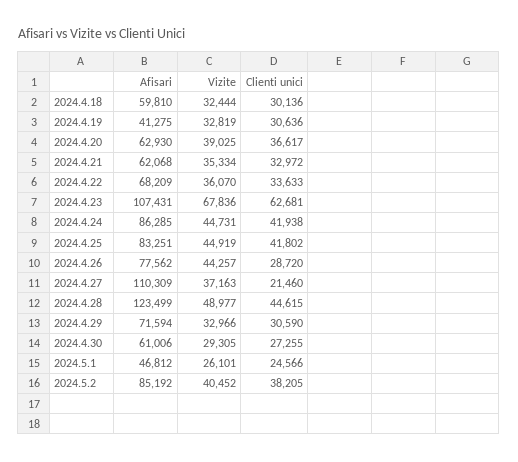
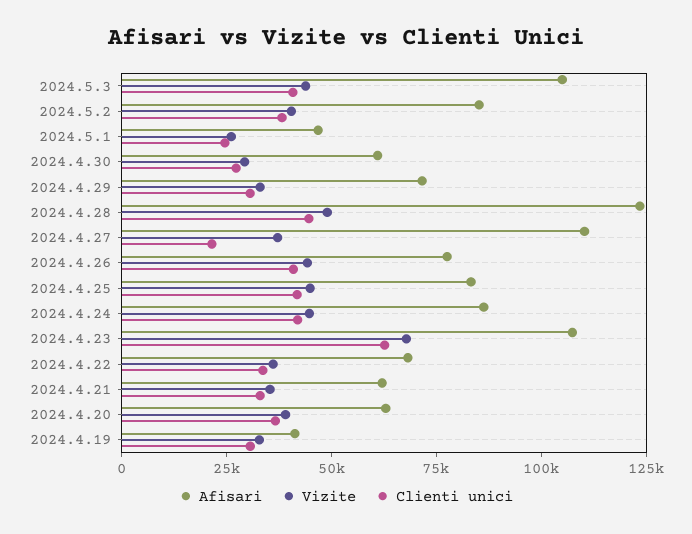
Afisari, 2024.4.18: 59810 -> none
Vizite, 2024.4.18: 32444 -> none
Clienti unici, 2024.4.18: 30136 -> none
Clienti unici, 2024.4.26: 28720 -> 40000
Afisari, 2024.5.3: none -> 105000
Vizite, 2024.5.3: none -> 45000
Clienti unici, 2024.5.3: none -> 40000

